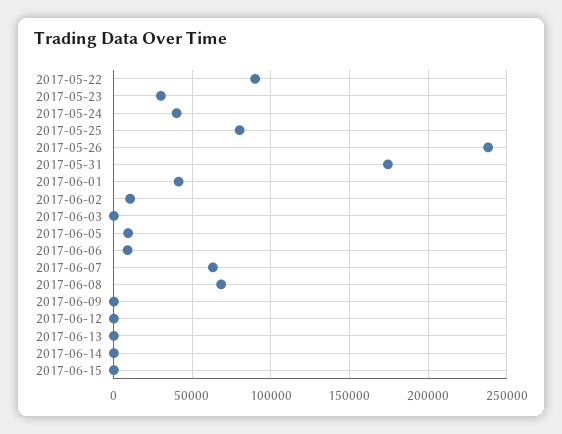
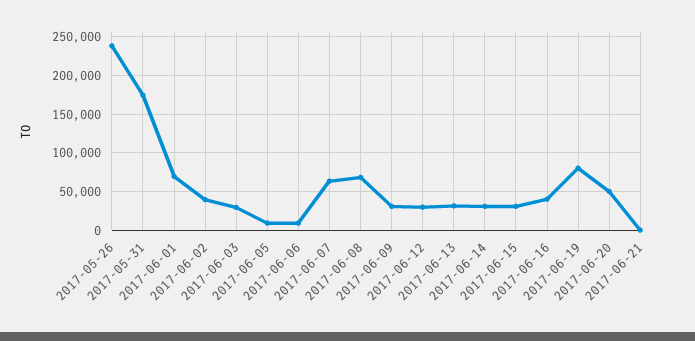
2017-05-22: 90000 -> none
2017-05-23: 30000 -> none
2017-05-24: 40000 -> none
2017-05-25: 80000 -> none
2017-06-01: 40000 -> 70000
2017-06-02: 10000 -> 40000
2017-06-03: 0 -> 30000
2017-06-09: 0 -> 30000
2017-06-12: 0 -> 30000
2017-06-13: 0 -> 30000
2017-06-14: 0 -> 30000
2017-06-15: 0 -> 30000
2017-06-16: none -> 40000
2017-06-19: none -> 80000
2017-06-20: none -> 50000
2017-06-21: none -> 0

